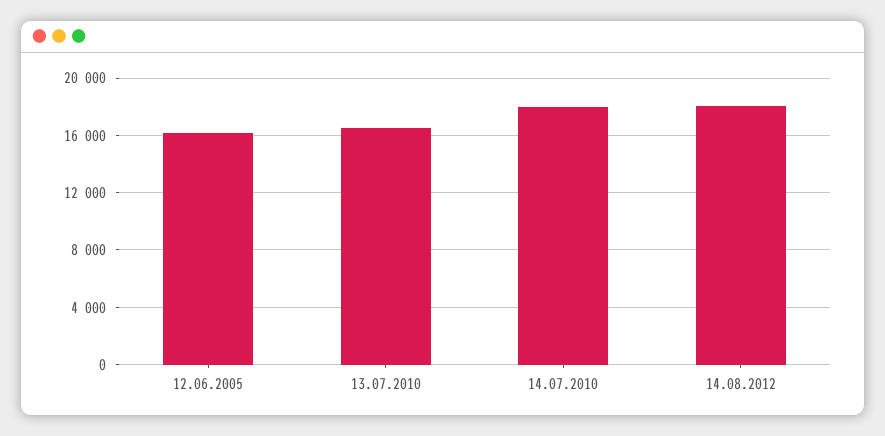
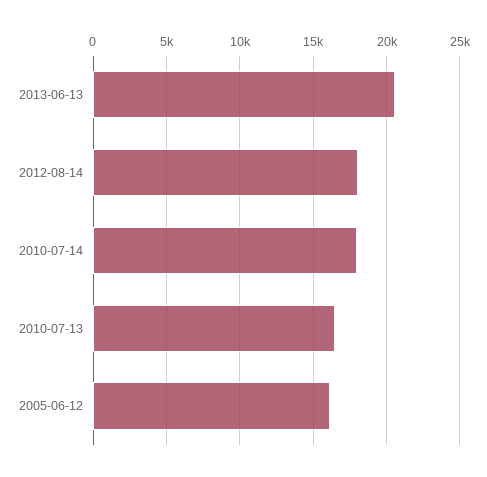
2013-06-13: none -> 20500

